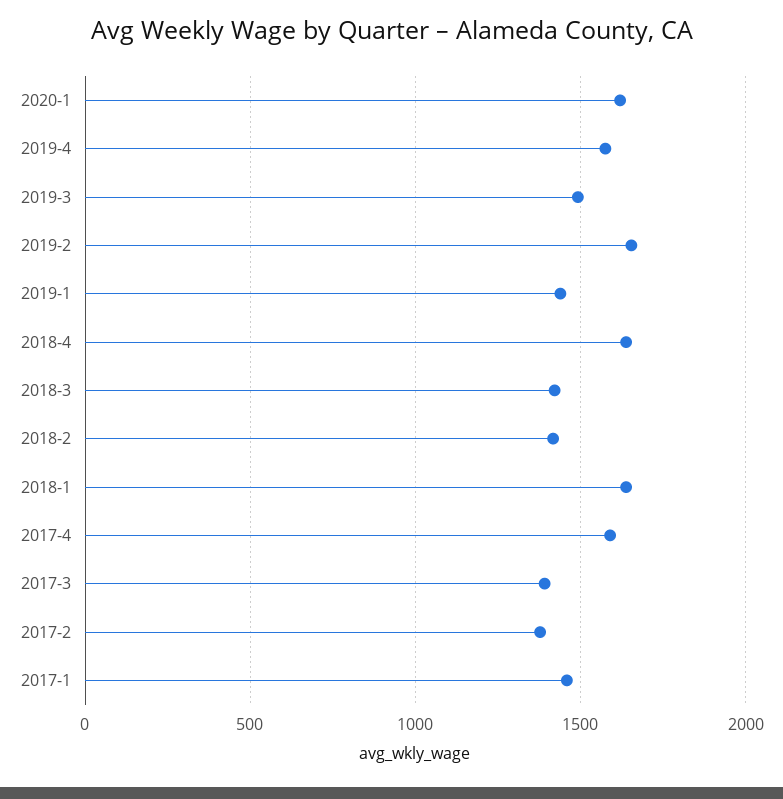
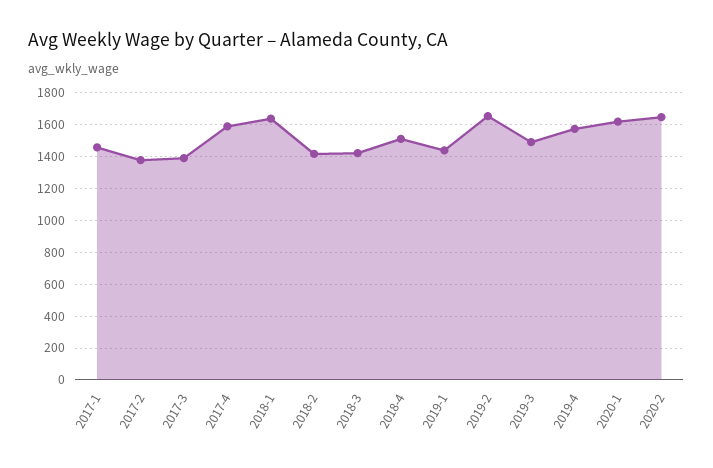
2018-4: 1650 -> 1500
2020-2: none -> 1650

